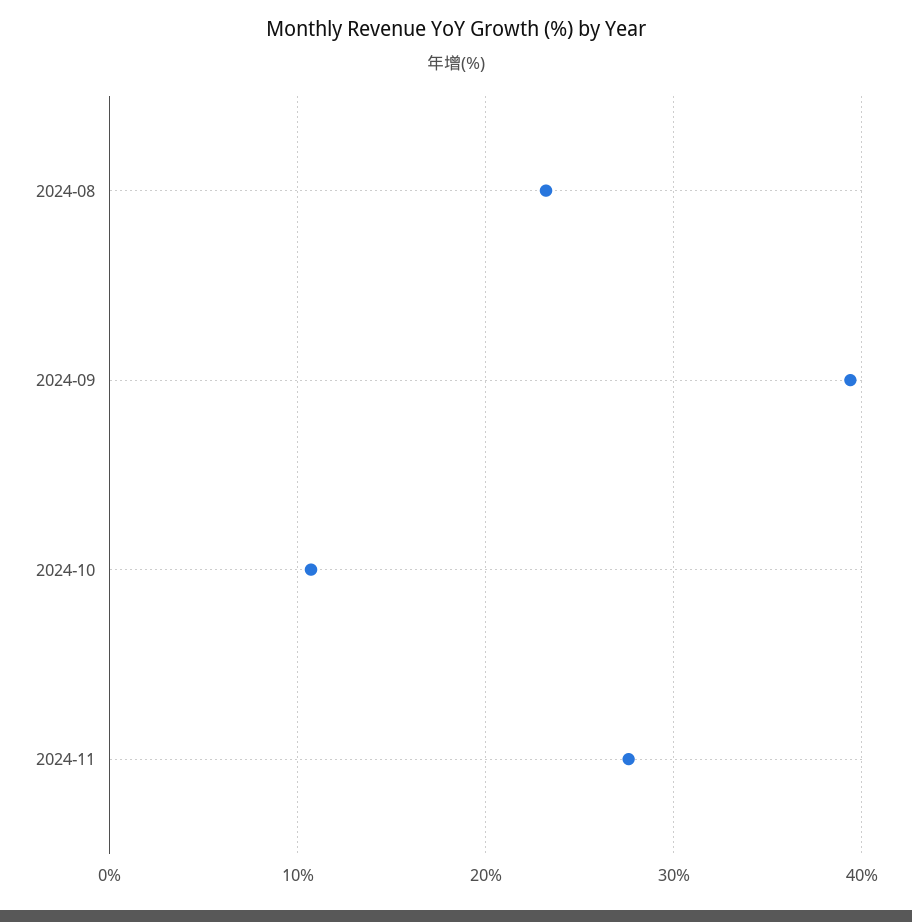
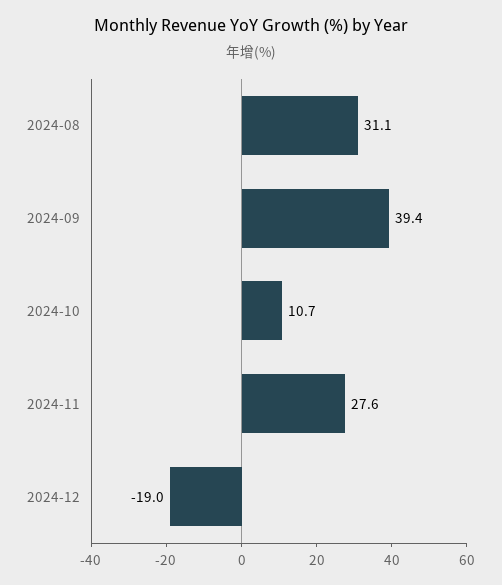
2024-08: 23 -> 31.1
2024-12: none -> -19

